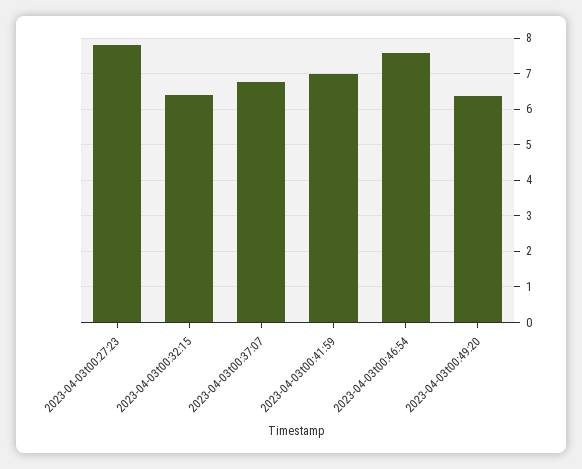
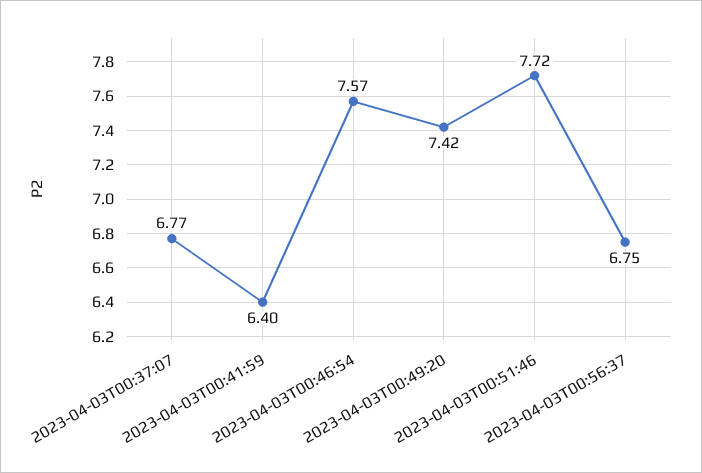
2023-04-03t00:27:23: 7.8 -> none
2023-04-03t00:32:15: 6.4 -> none
2023-04-03t00:41:59: 7 -> 6.4
2023-04-03t00:49:20: 6.4 -> 7.42
2023-04-03T00:51:46: none -> 7.72
2023-04-03T00:56:37: none -> 6.75

